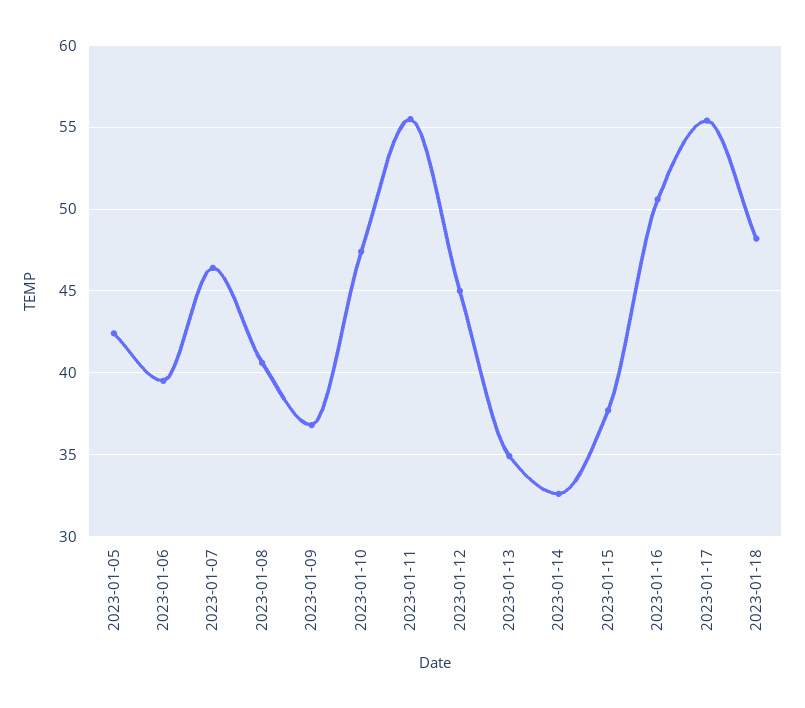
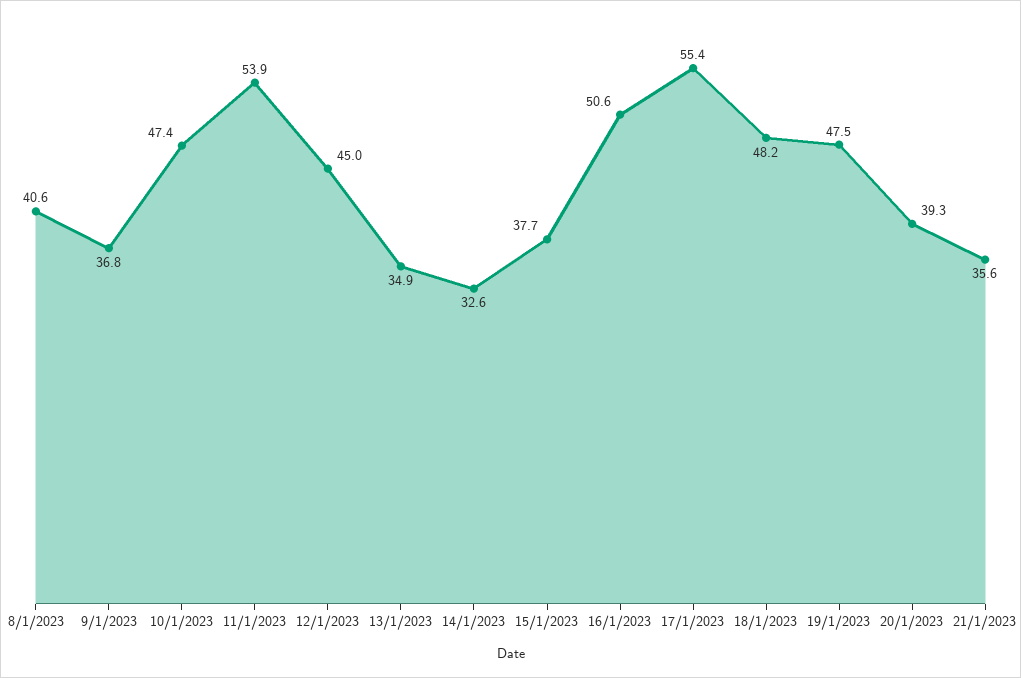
2023-01-05: 42.5 -> none
2023-01-06: 39.5 -> none
2023-01-07: 46.5 -> none
2023-01-11: 55.5 -> 53.9
19/1/2023: none -> 47.5
20/1/2023: none -> 39.3
21/1/2023: none -> 35.6

